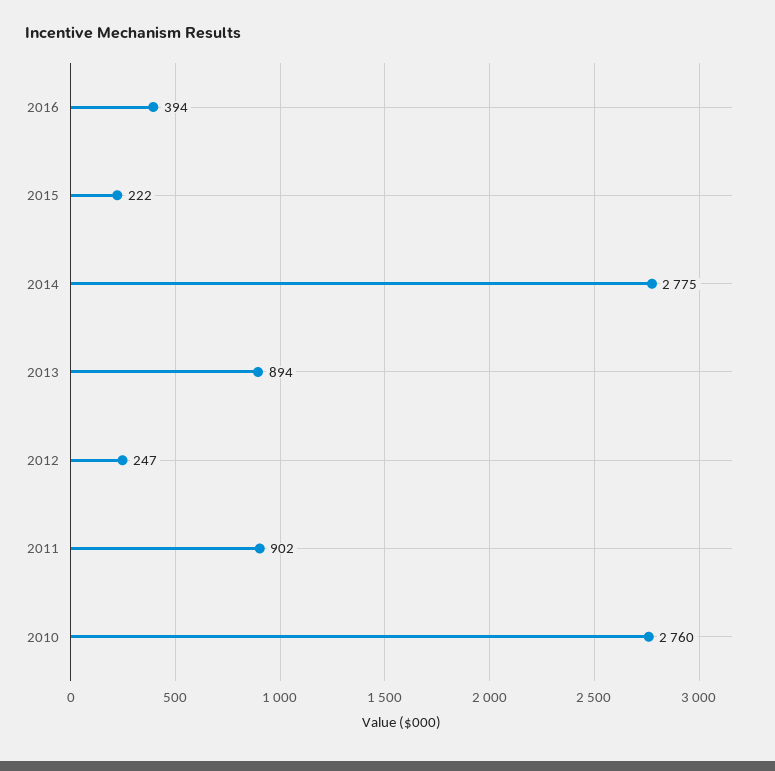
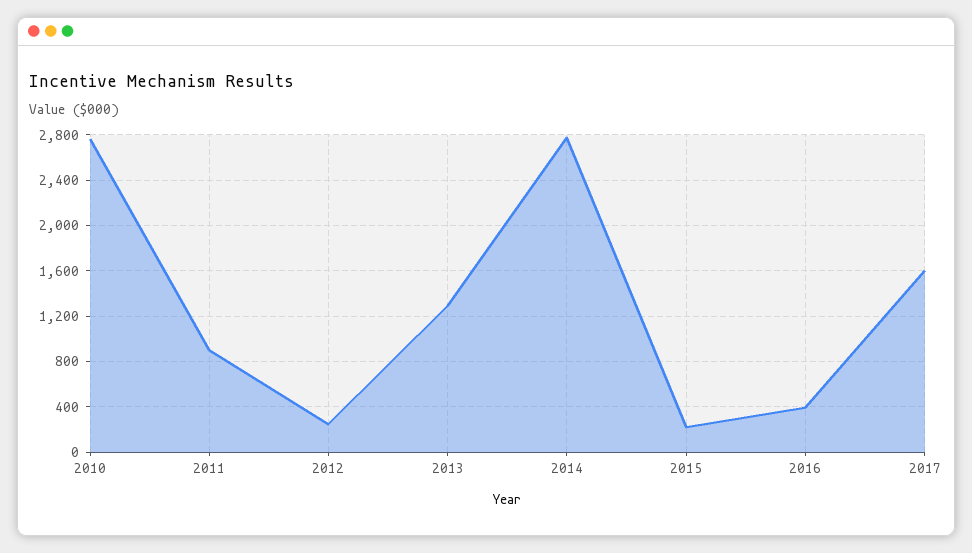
2013: 894 -> 1300
2017: none -> 1600

